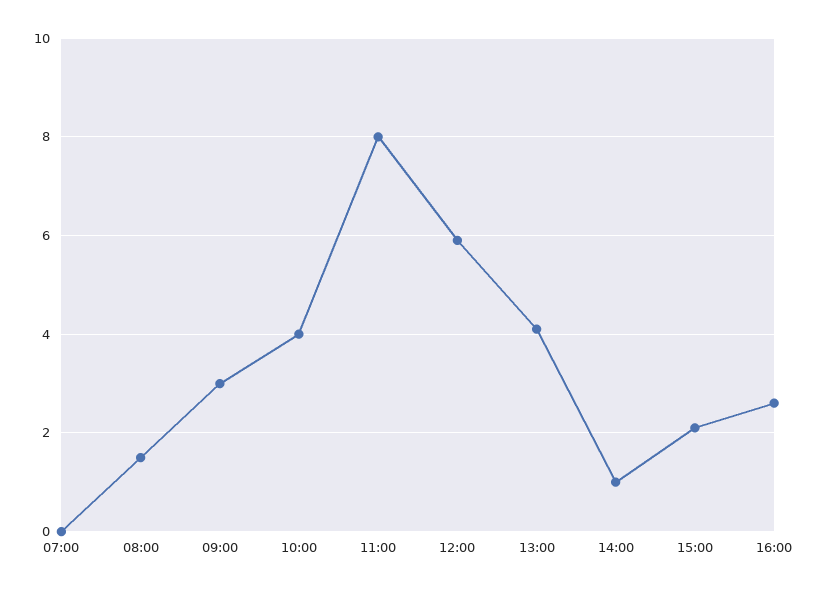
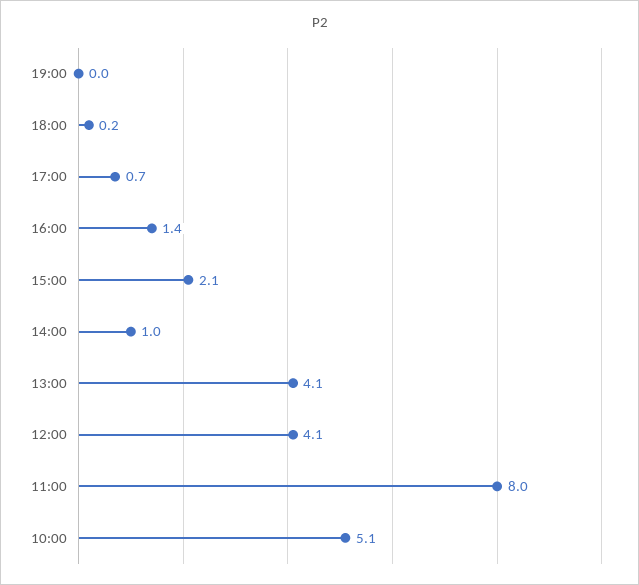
07:00: 0 -> none
08:00: 1.5 -> none
09:00: 3 -> none
10:00: 4 -> 5.1
12:00: 6 -> 4.1
16:00: 2.5 -> 1.4
19:00: none -> 0
18:00: none -> 0.2
17:00: none -> 0.7

